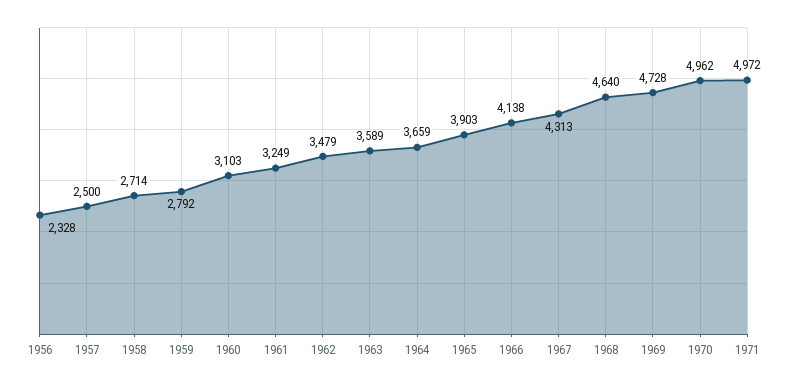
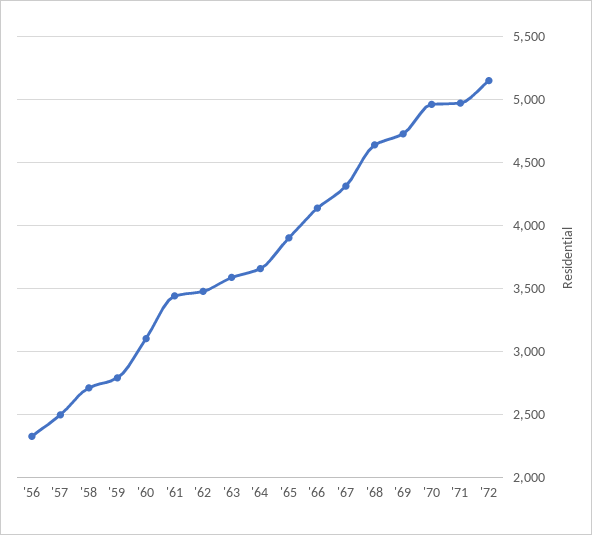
1961: 3249 -> 3450
'72: none -> 5150

